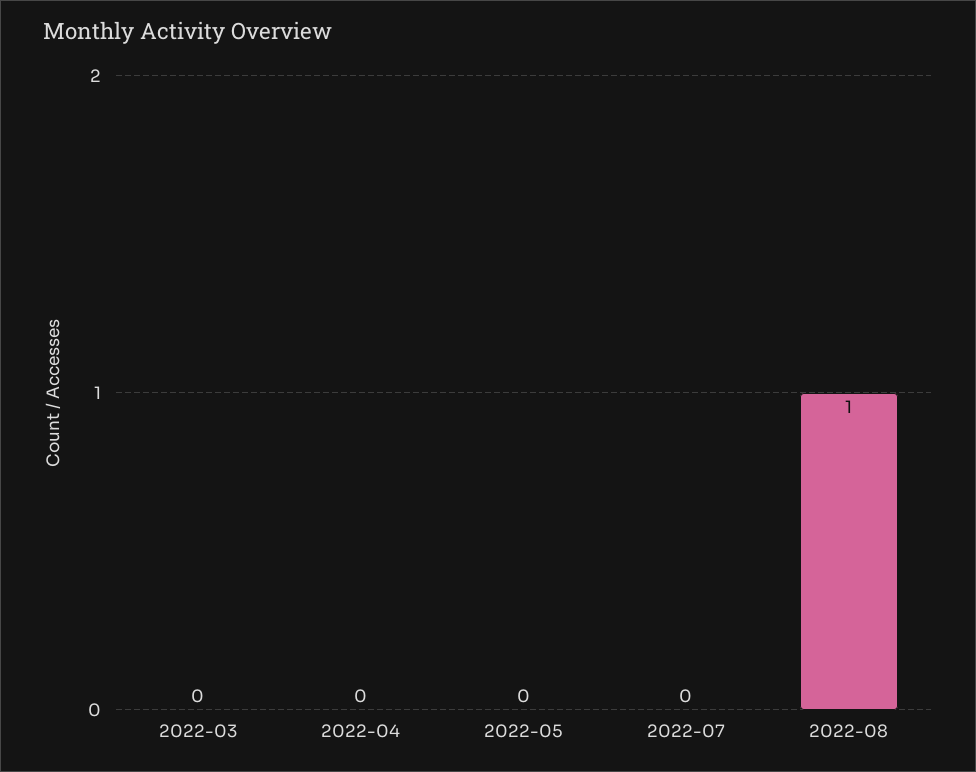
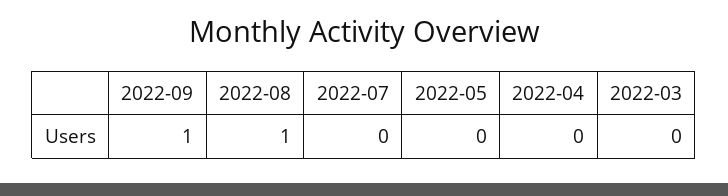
2022-09: none -> 1

